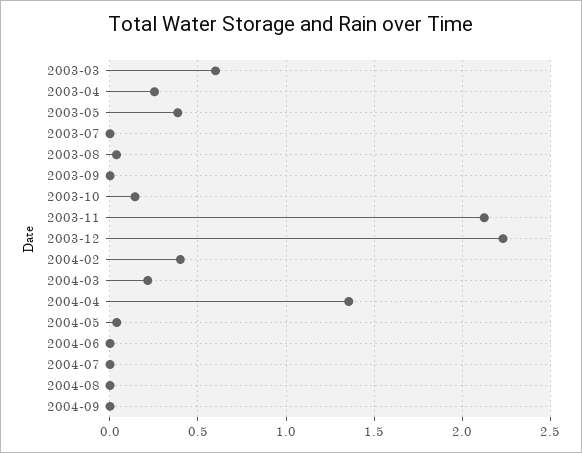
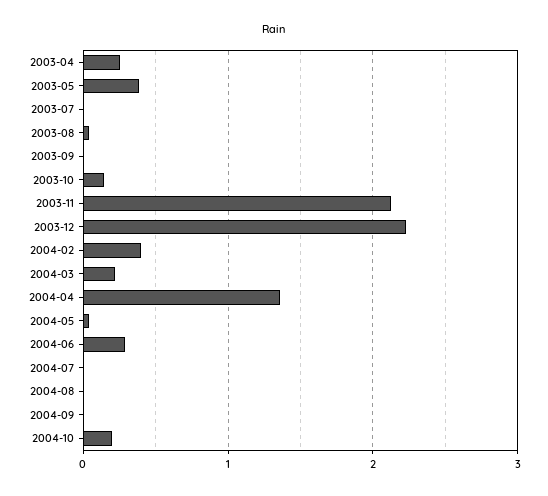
2003-03: 0.6 -> none
2004-06: 0 -> 0.3
2004-10: none -> 0.2

